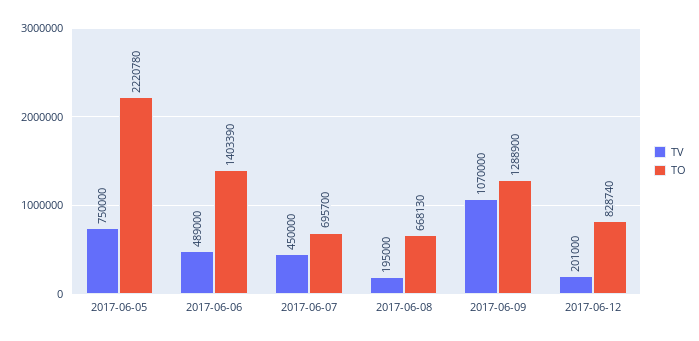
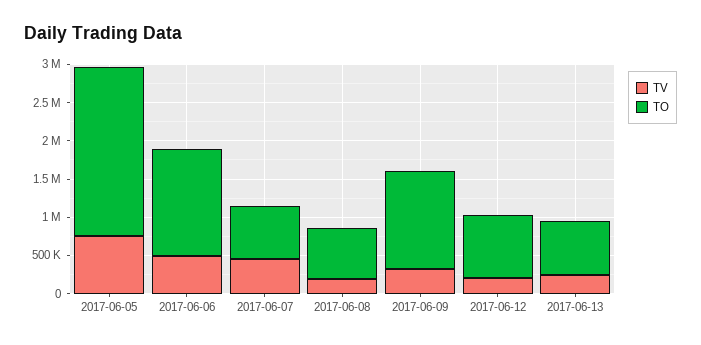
TV, 2017-06-09: 1070000 -> 250000
TV, 2017-06-13: none -> 250000
TO, 2017-06-13: none -> 750000

